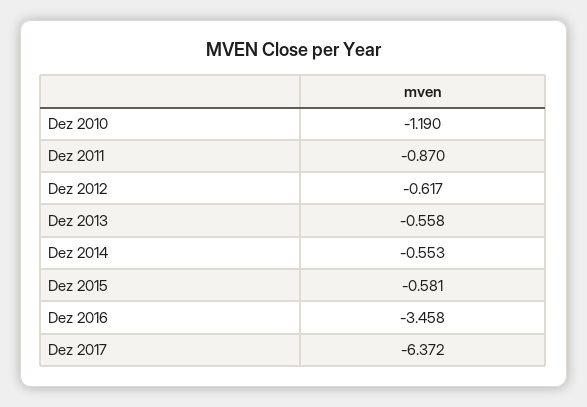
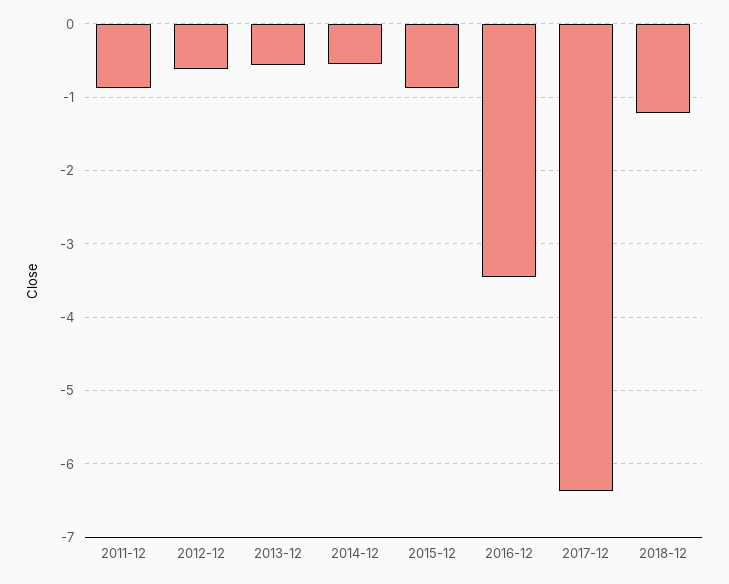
Dez 2010: -1.19 -> none
Dez 2015: -0.581 -> -0.9
2018-12: none -> -1.2

